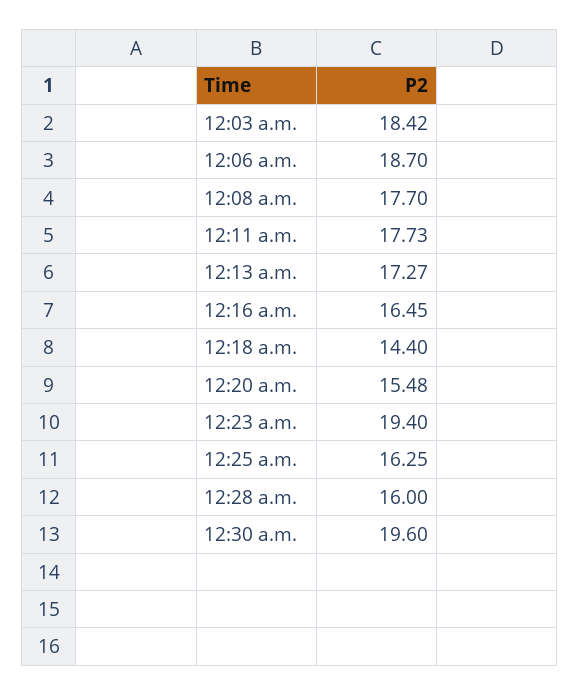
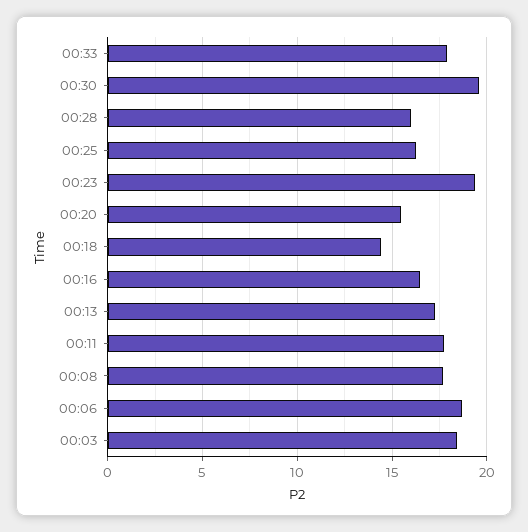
00:33: none -> 18

